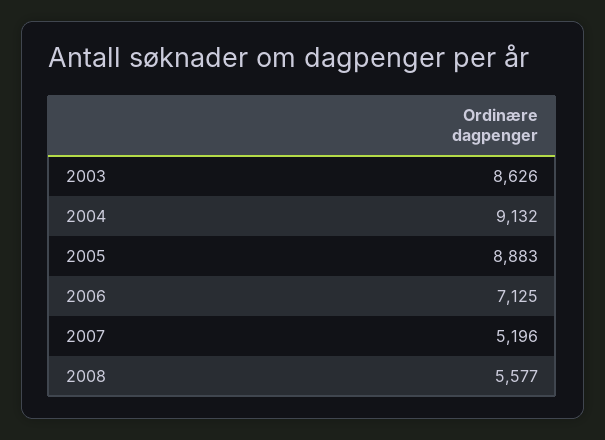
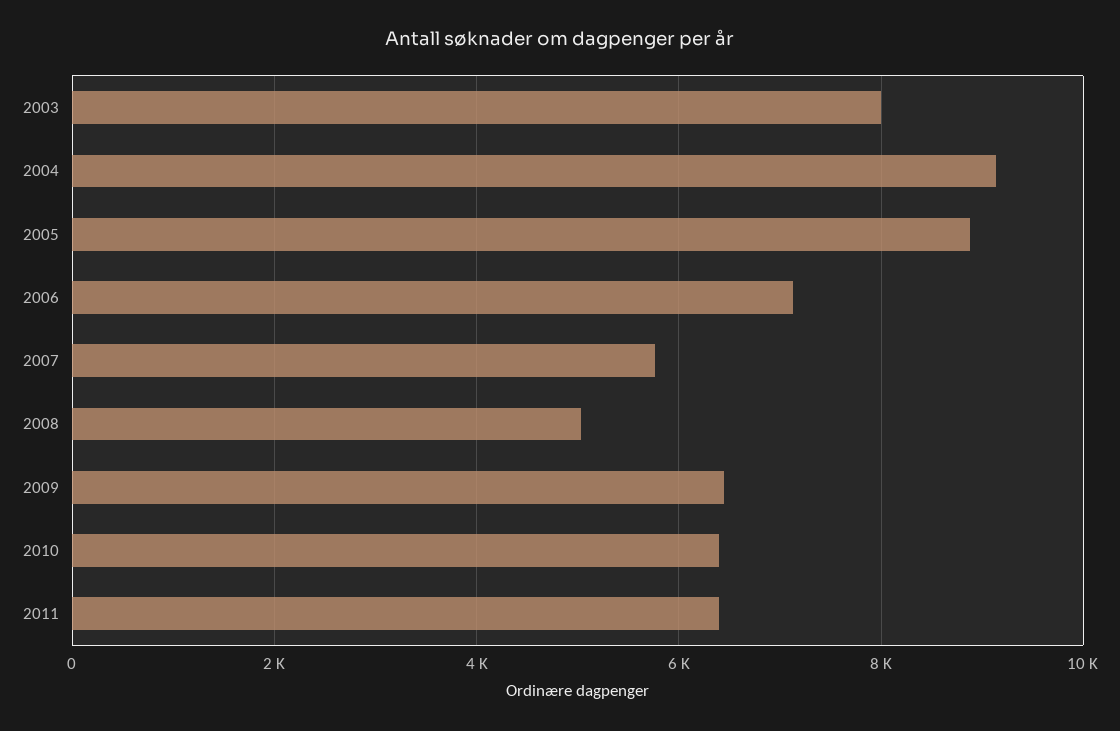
2003: 8626 -> 8000
2007: 5196 -> 5800
2008: 5577 -> 5000
2009: none -> 6400
2010: none -> 6400
2011: none -> 6400

